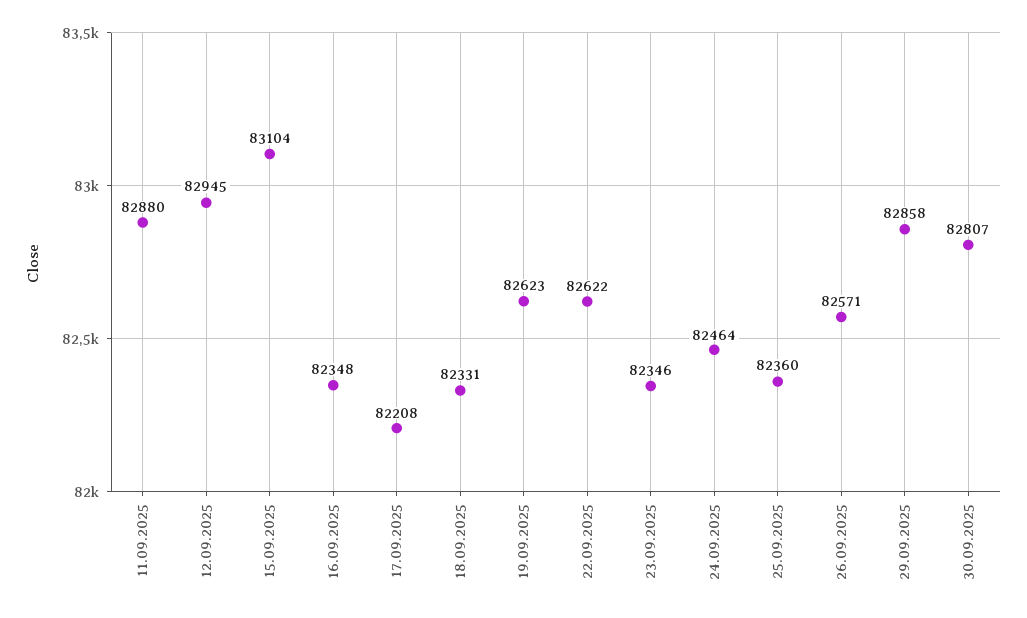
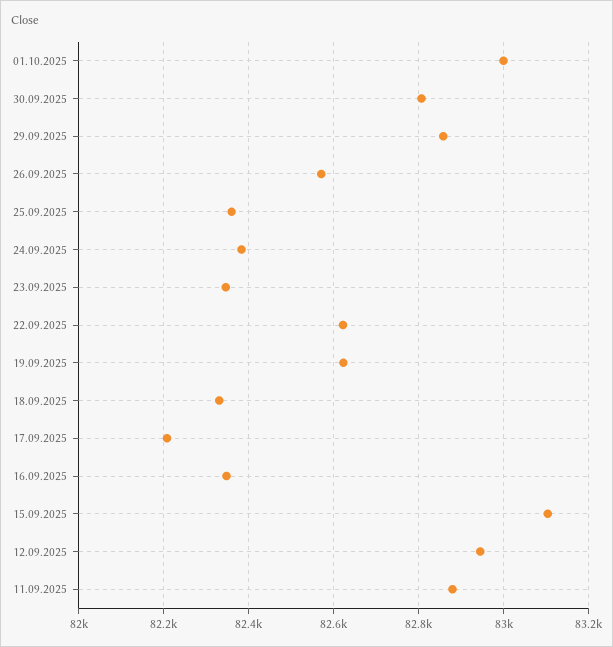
24.09.2025: 82464 -> 82380
01.10.2025: none -> 83000

